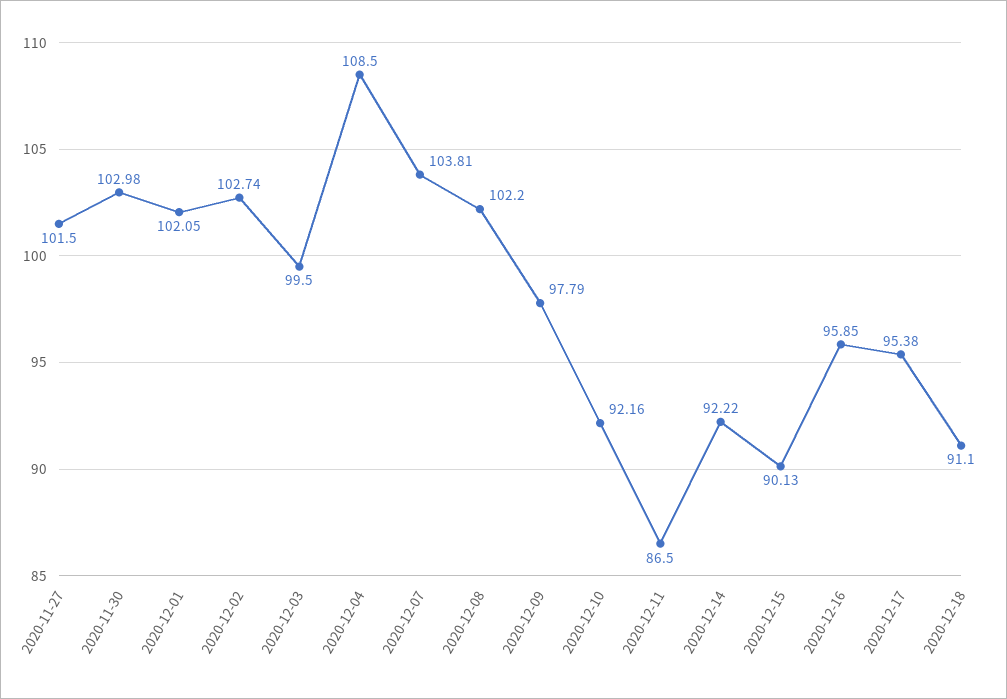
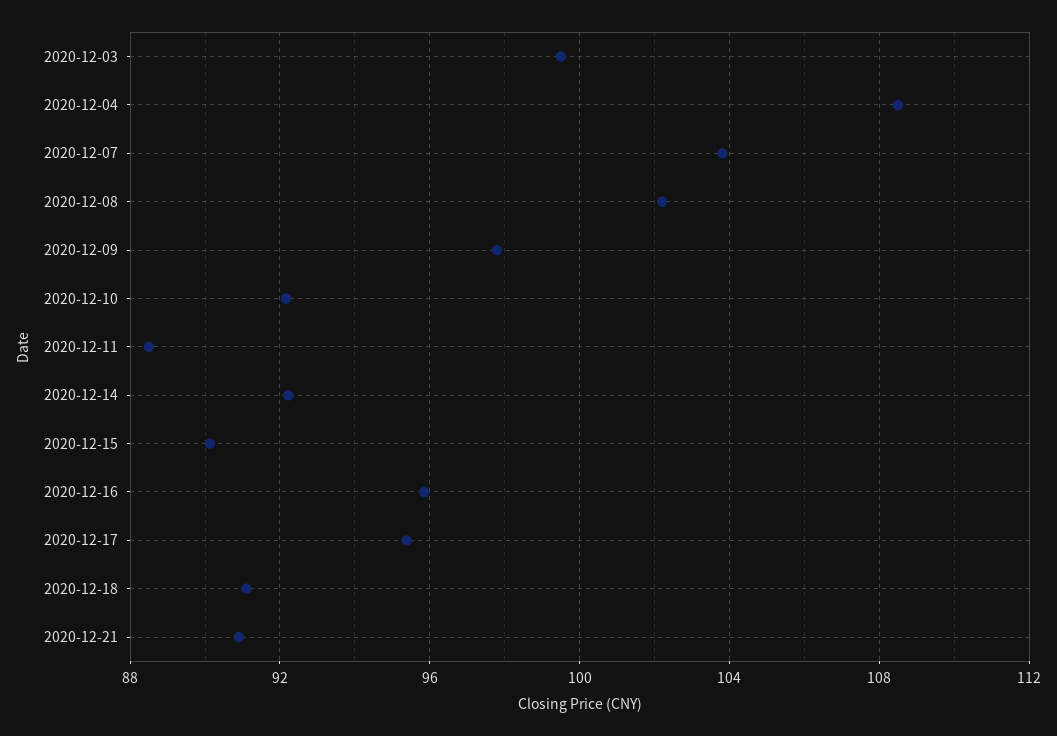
2020-11-27: 101.5 -> none
2020-11-30: 102.98 -> none
2020-12-01: 102.05 -> none
2020-12-02: 102.74 -> none
2020-12-11: 86.5 -> 88.5
2020-12-21: none -> 91

